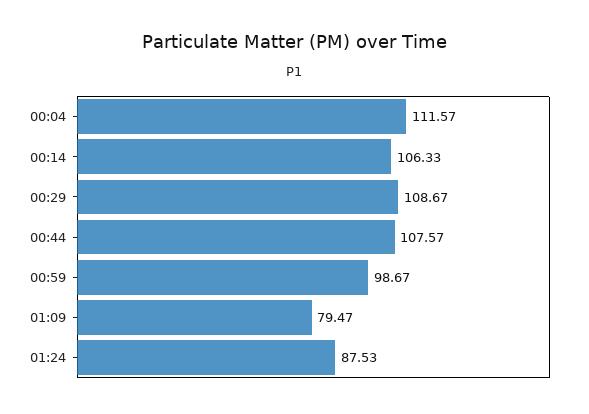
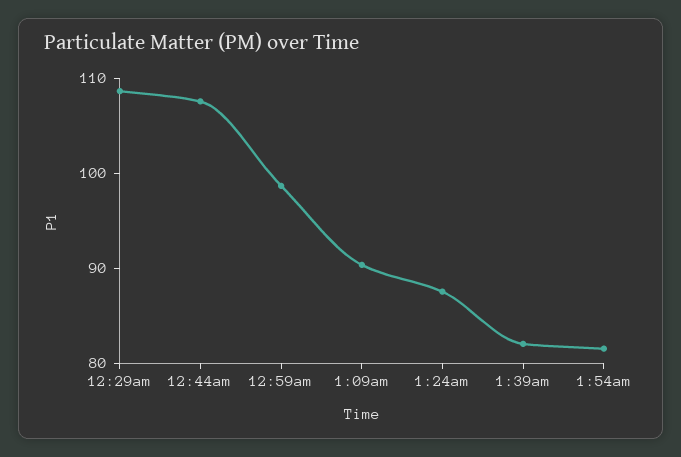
00:04: 111.57 -> none
00:14: 106.33 -> none
01:09: 79.47 -> 90
1:39am: none -> 82
1:54am: none -> 82

